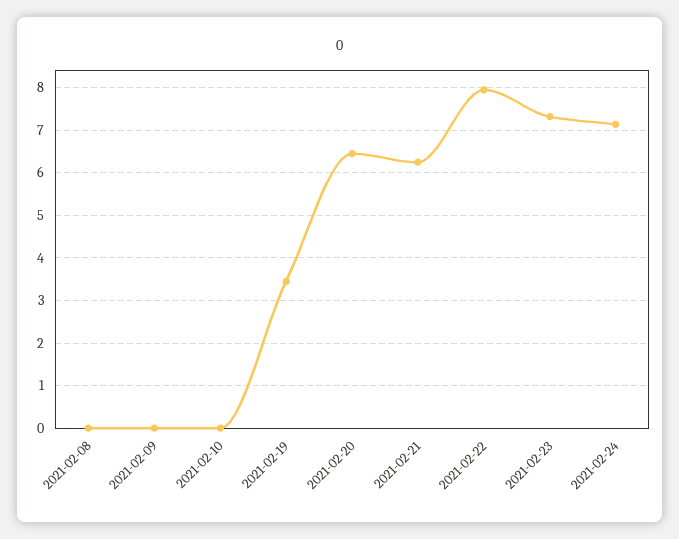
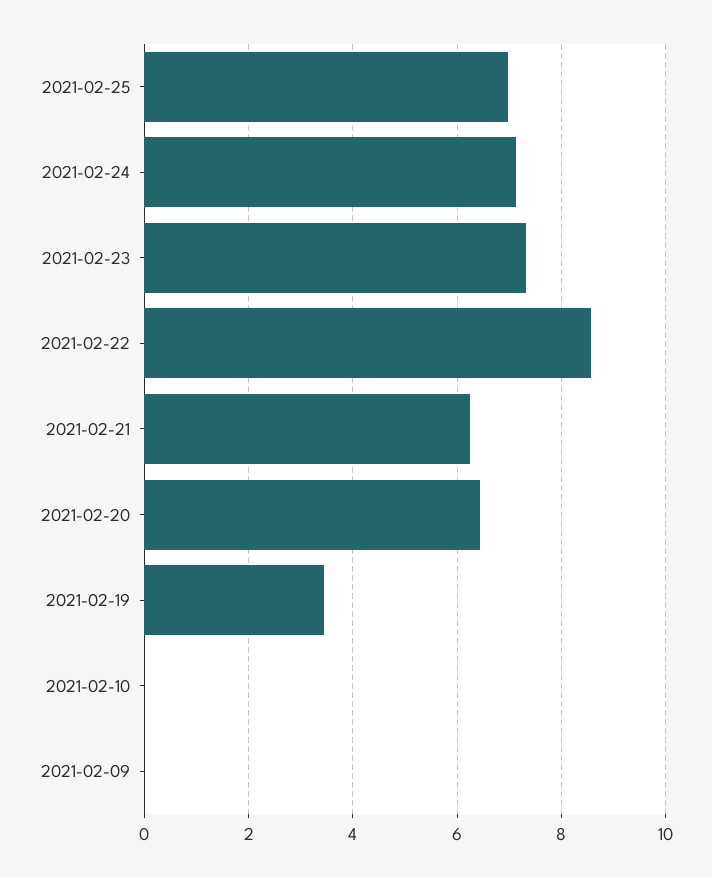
2021-02-08: 0 -> none
2021-02-22: 8 -> 8.6
2021-02-25: none -> 7

